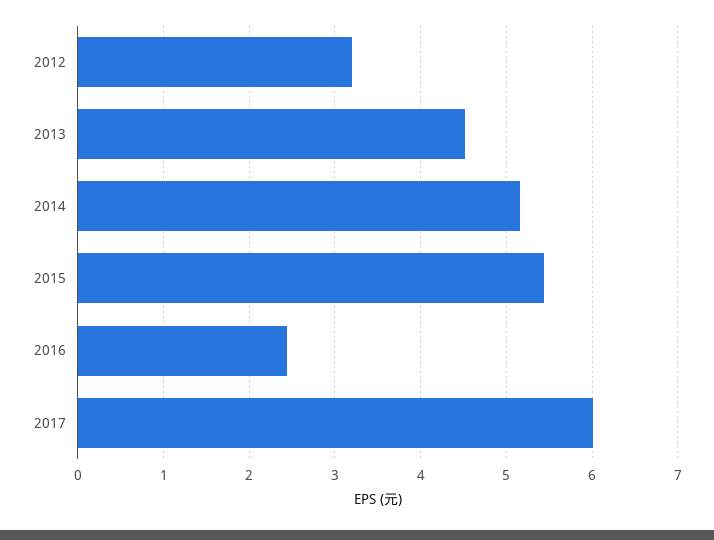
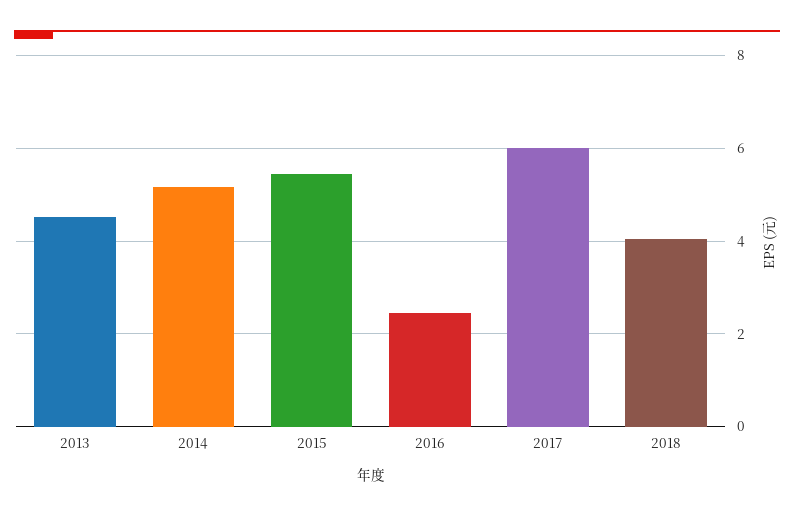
2012: 3.2 -> none
2018: none -> 4

